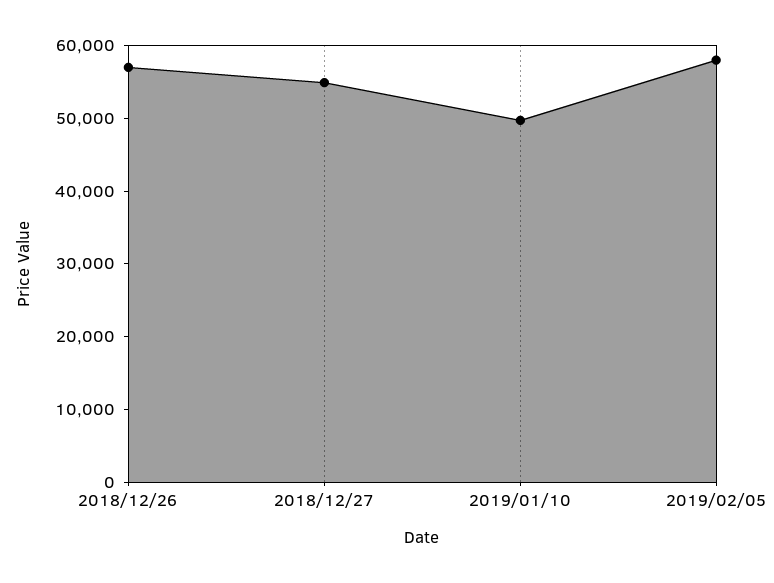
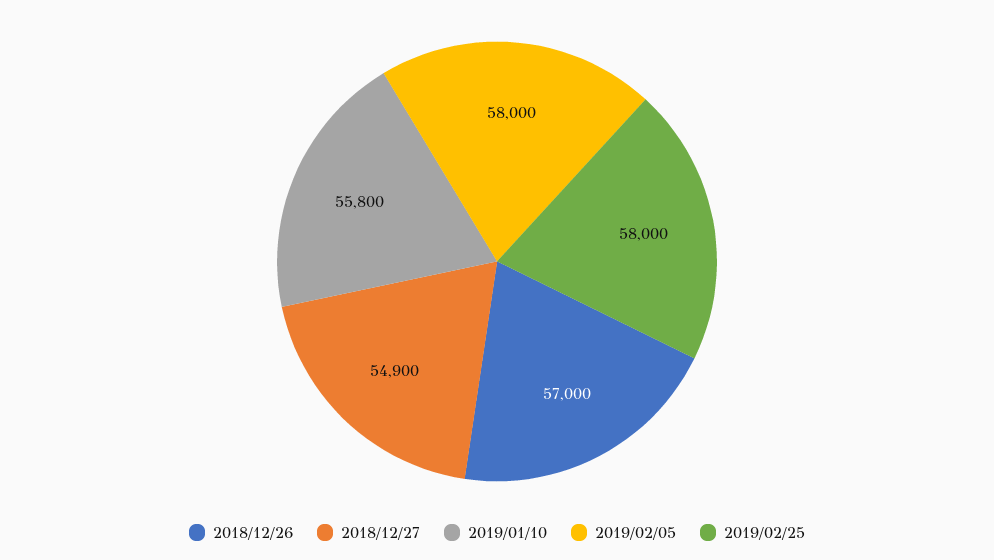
2019/01/10: 50000 -> 55800
2019/02/25: none -> 58000

